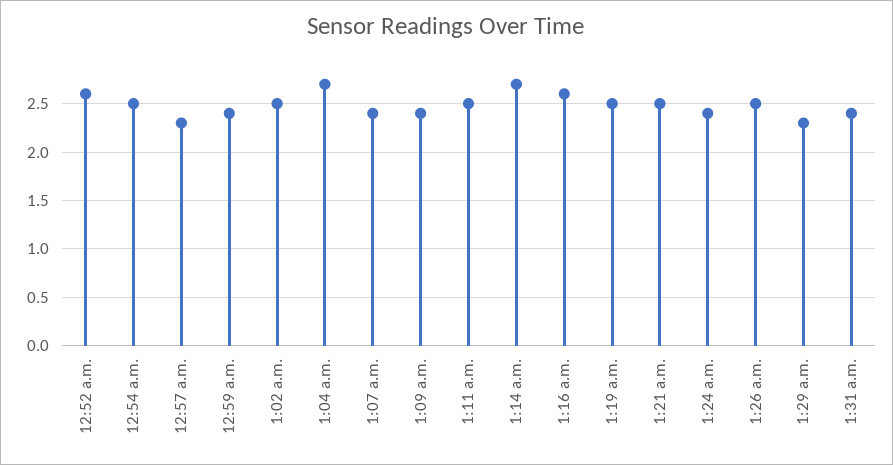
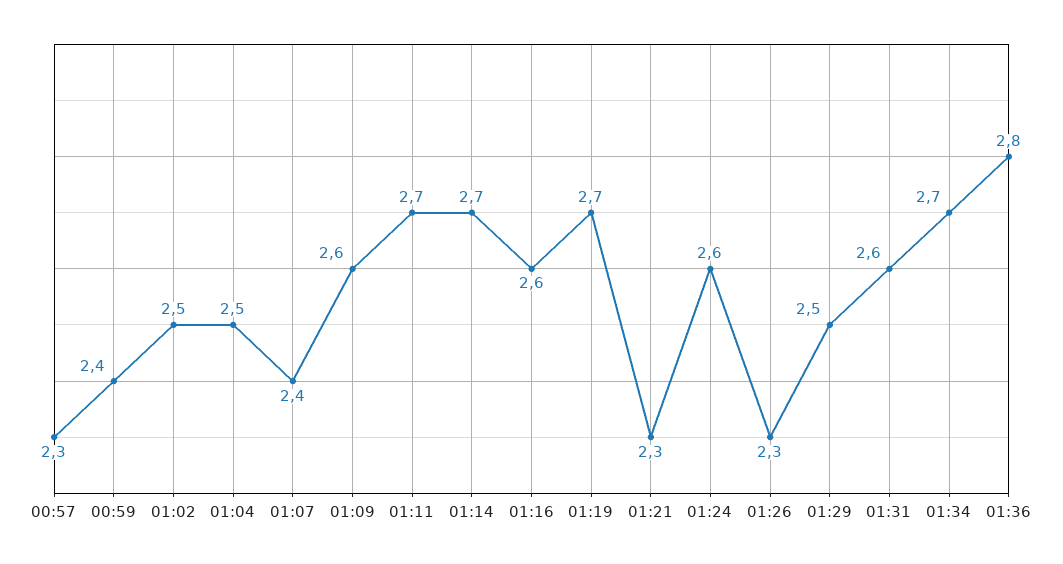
12:52 a.m.: 2.6 -> none
12:54 a.m.: 2.5 -> none
1:04 a.m.: 2.7 -> 2.5
1:09 a.m.: 2.4 -> 2.6
1:11 a.m.: 2.5 -> 2.7
1:19 a.m.: 2.5 -> 2.7
1:21 a.m.: 2.5 -> 2.3
1:24 a.m.: 2.4 -> 2.6
1:26 a.m.: 2.5 -> 2.3
1:29 a.m.: 2.3 -> 2.5
1:31 a.m.: 2.4 -> 2.6
01:34: none -> 2.7
01:36: none -> 2.8

